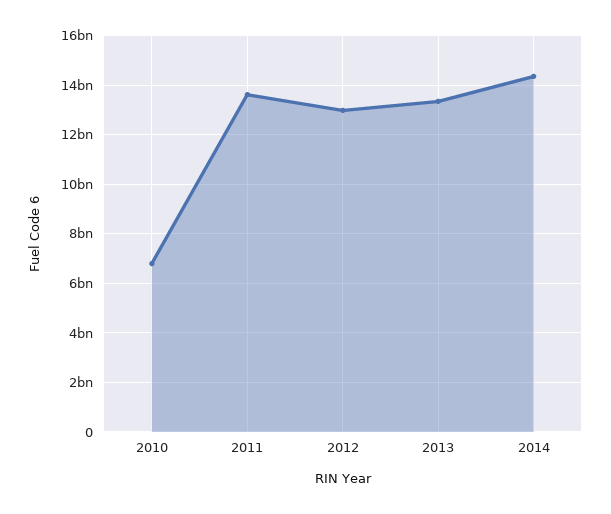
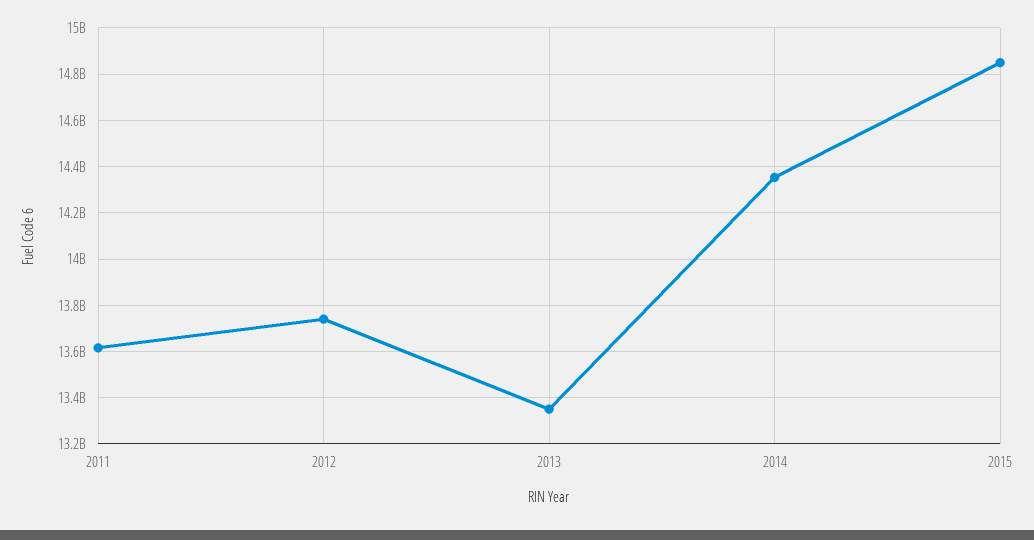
2010: 6750000000 -> none
2012: 13000000000 -> 13750000000
2015: none -> 14850000000

